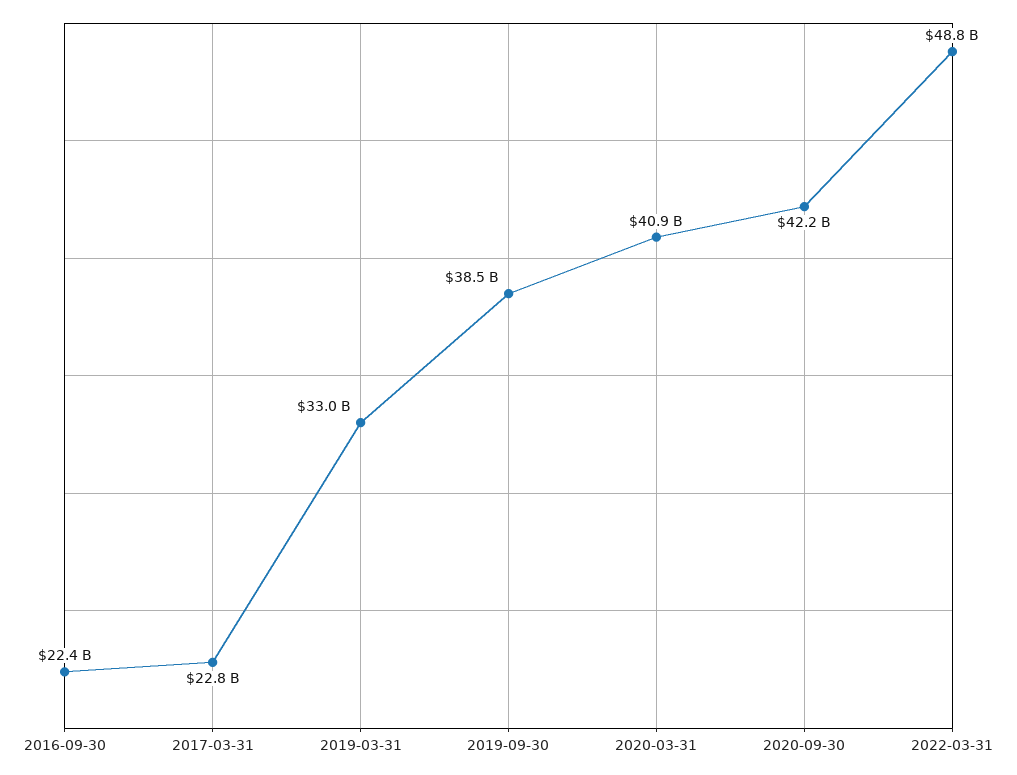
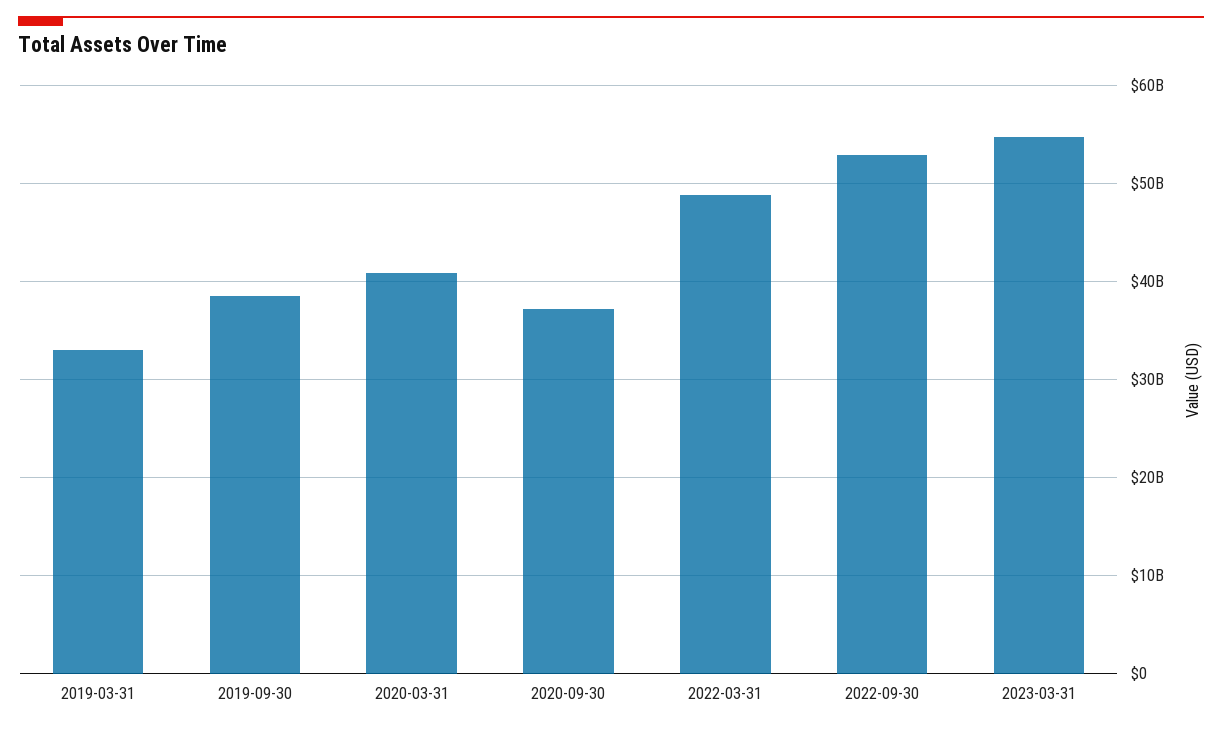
2016-09-30: 22400000000 -> none
2017-03-31: 22800000000 -> none
2020-09-30: 42200000000 -> 37000000000
2022-09-30: none -> 53000000000
2023-03-31: none -> 55000000000

